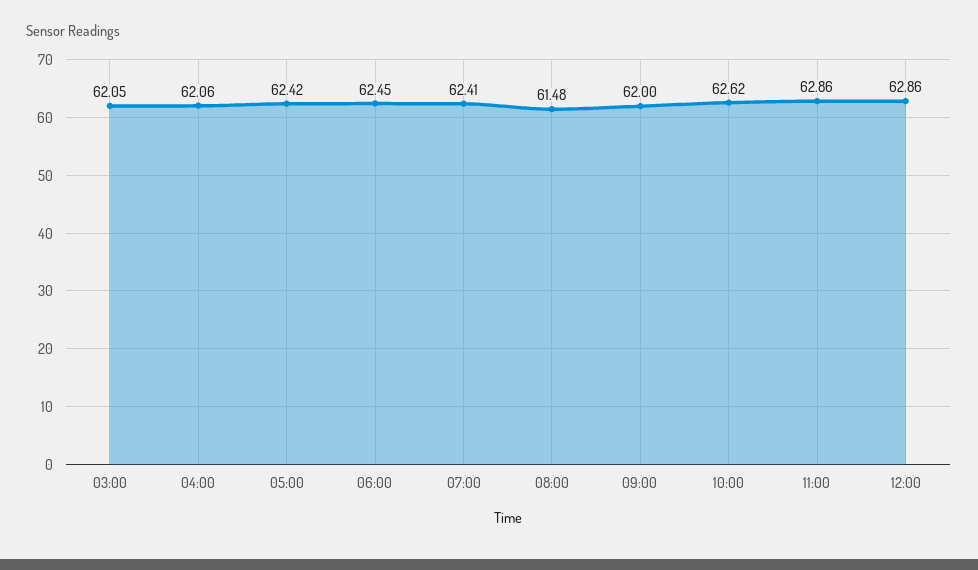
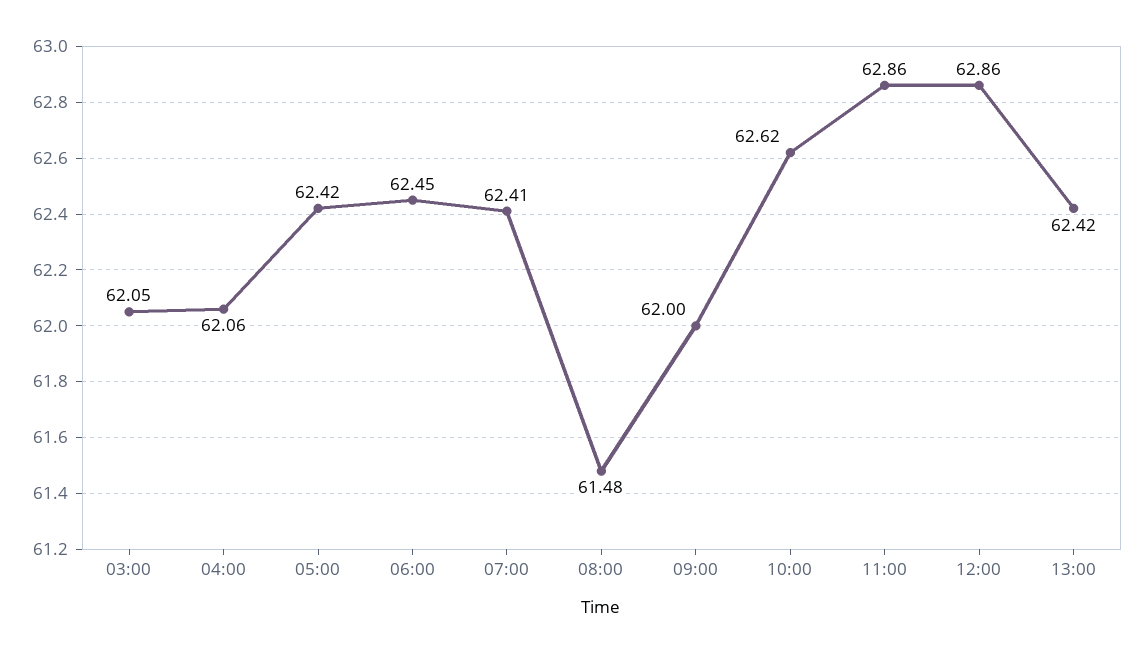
13:00: none -> 62.42

